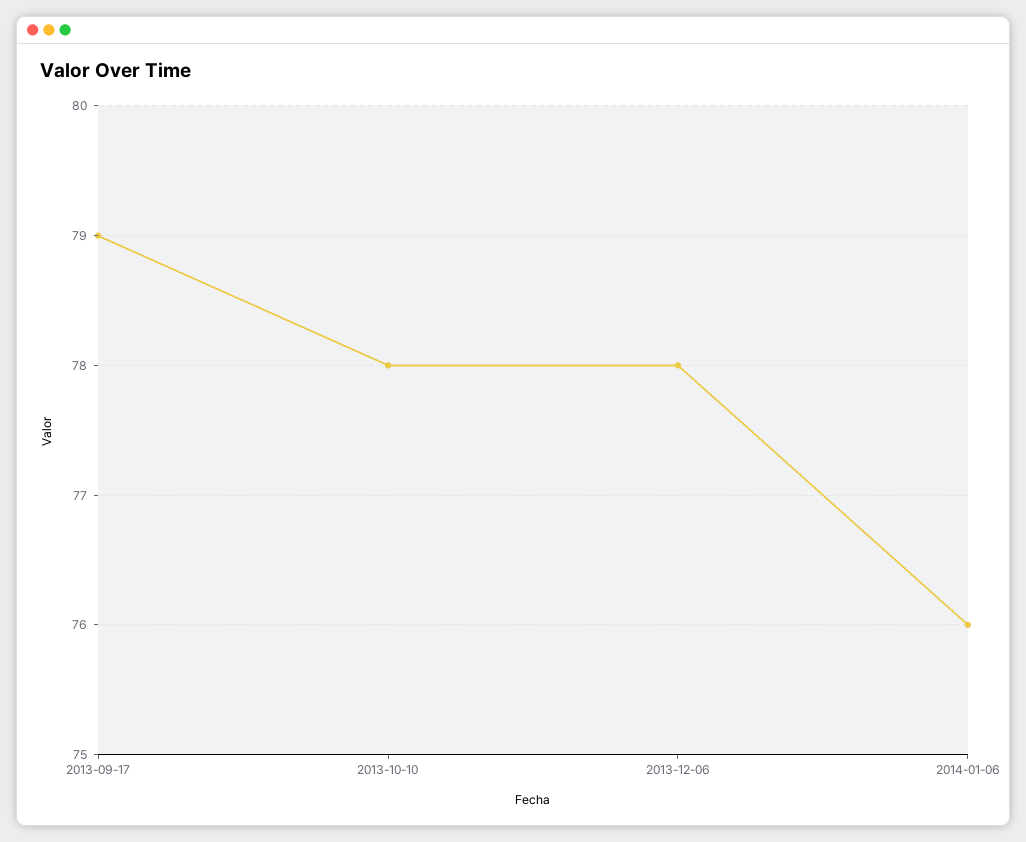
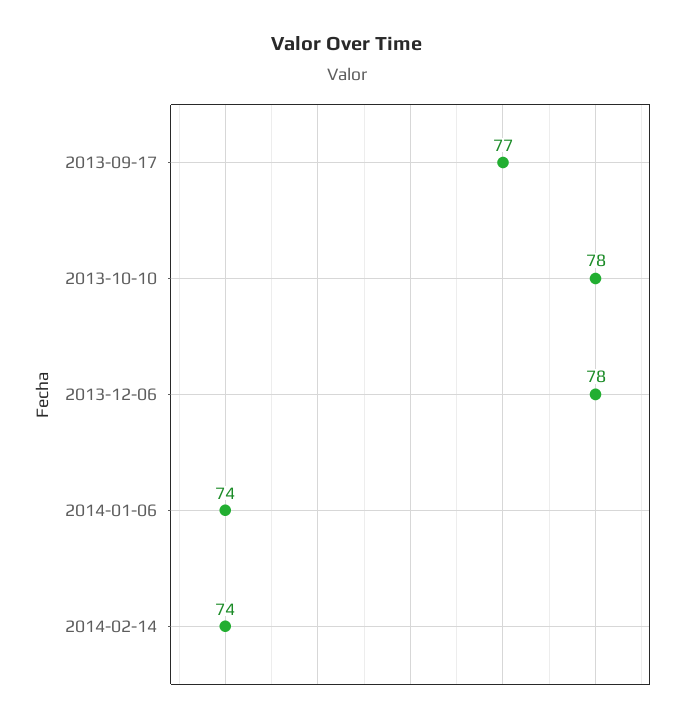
2013-09-17: 79 -> 77
2014-01-06: 76 -> 74
2014-02-14: none -> 74

